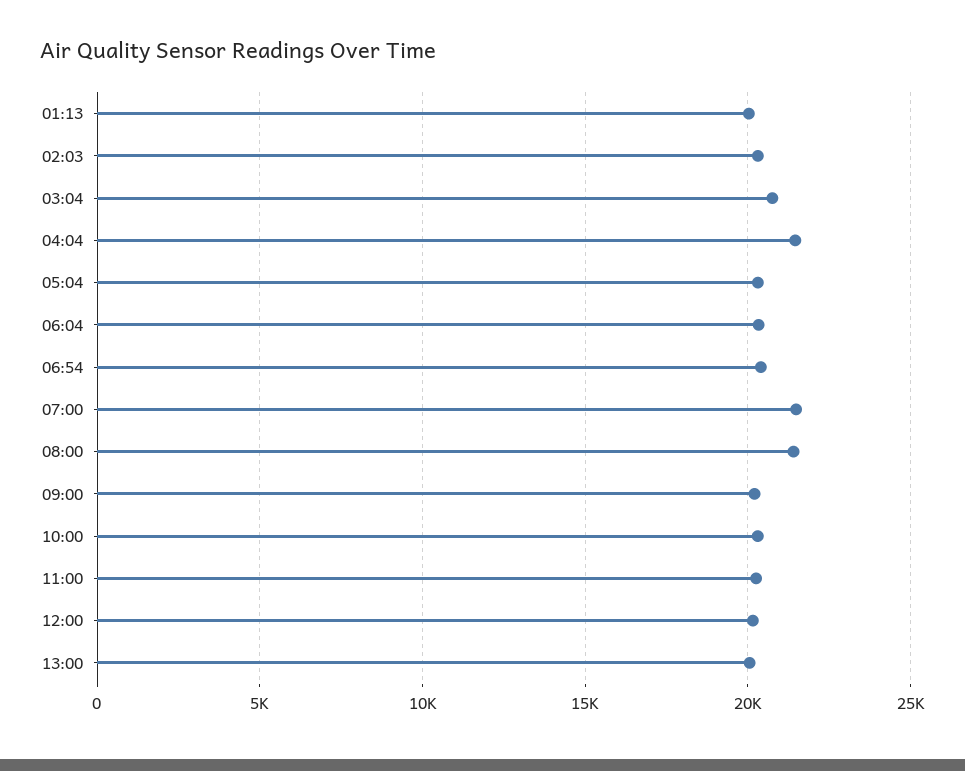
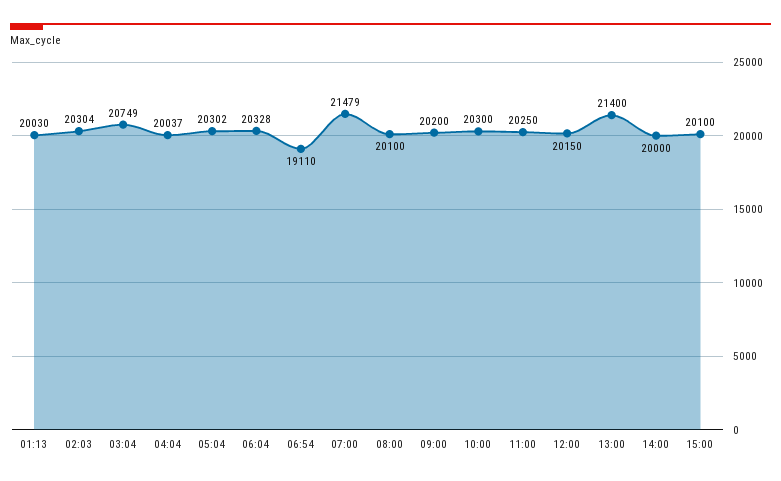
04:04: 21500 -> 20037
06:54: 20500 -> 19110
08:00: 21500 -> 20100
13:00: 20000 -> 21400
14:00: none -> 20000
15:00: none -> 20100

